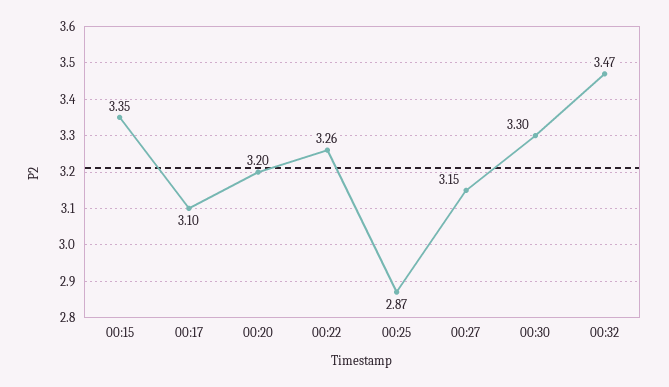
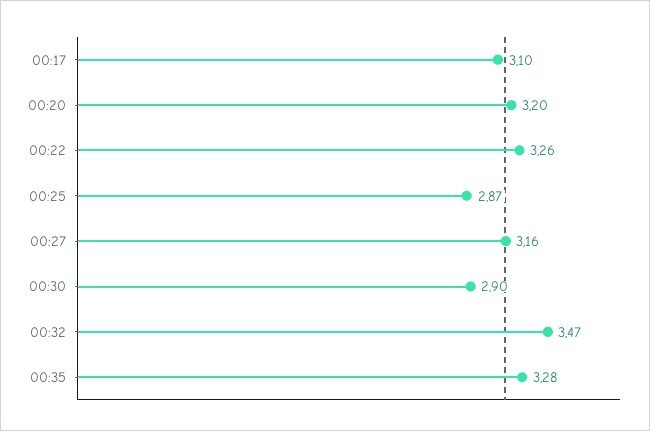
00:15: 3.35 -> none
00:27: 3.15 -> 3.16
00:30: 3.3 -> 2.9
00:35: none -> 3.28

